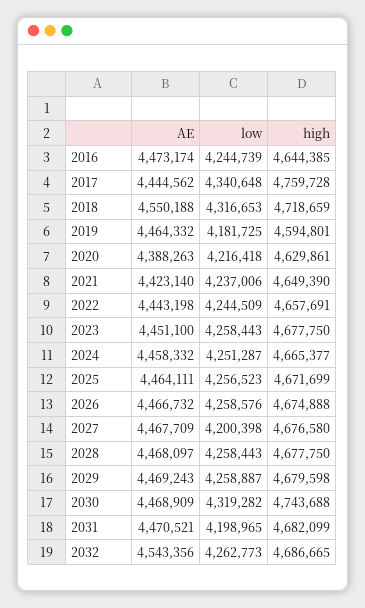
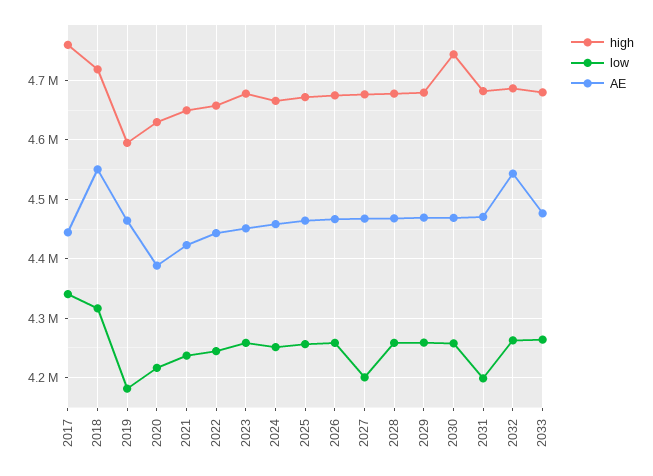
AE, 2016: 4473174 -> none
low, 2016: 4244739 -> none
high, 2016: 4644385 -> none
low, 2030: 4319282 -> 4260000
high, 2033: none -> 4680000
low, 2033: none -> 4260000
AE, 2033: none -> 4480000

